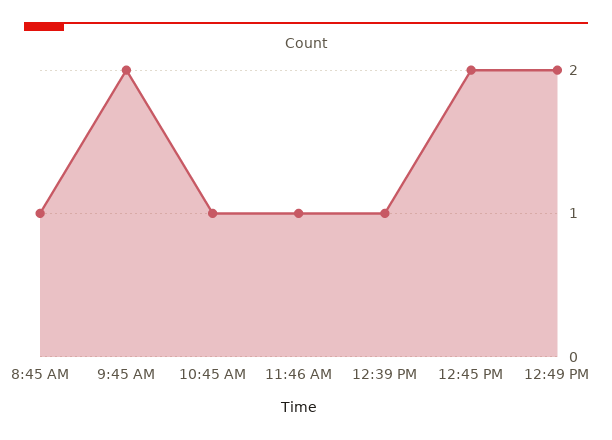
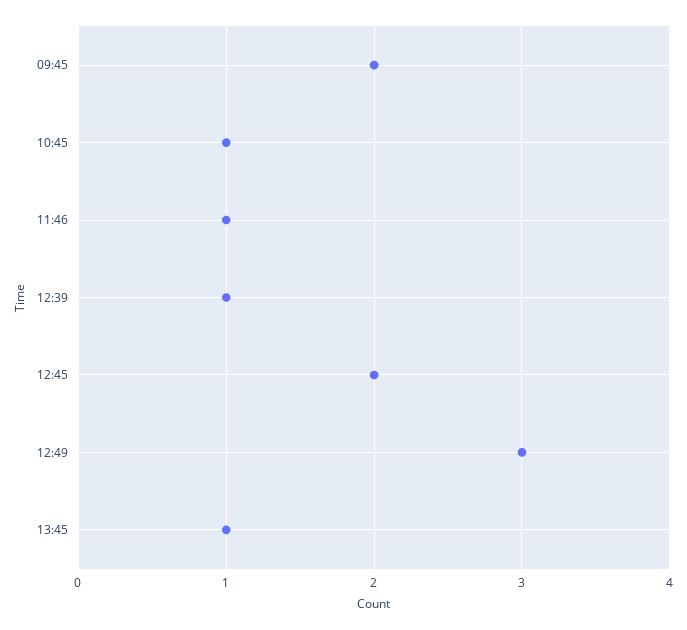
8:45 AM: 1 -> none
12:49 PM: 2 -> 3
13:45: none -> 1

